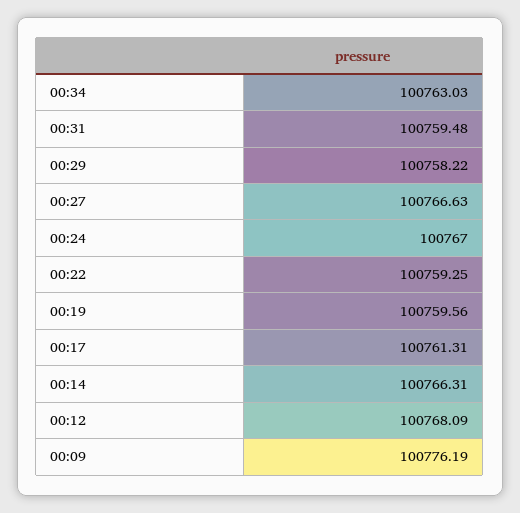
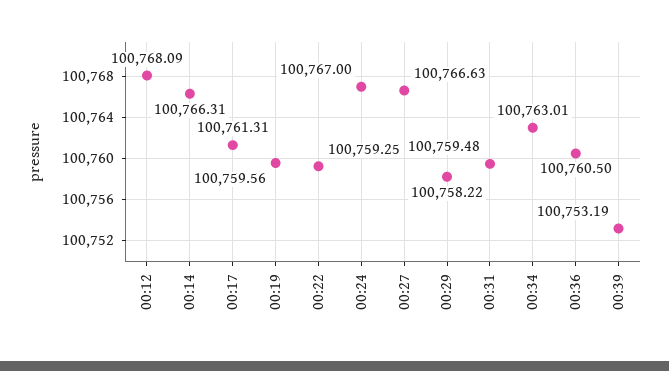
00:34: 100763.03 -> 100763.01
00:09: 100776.19 -> none
00:36: none -> 100760.5
00:39: none -> 100753.19

